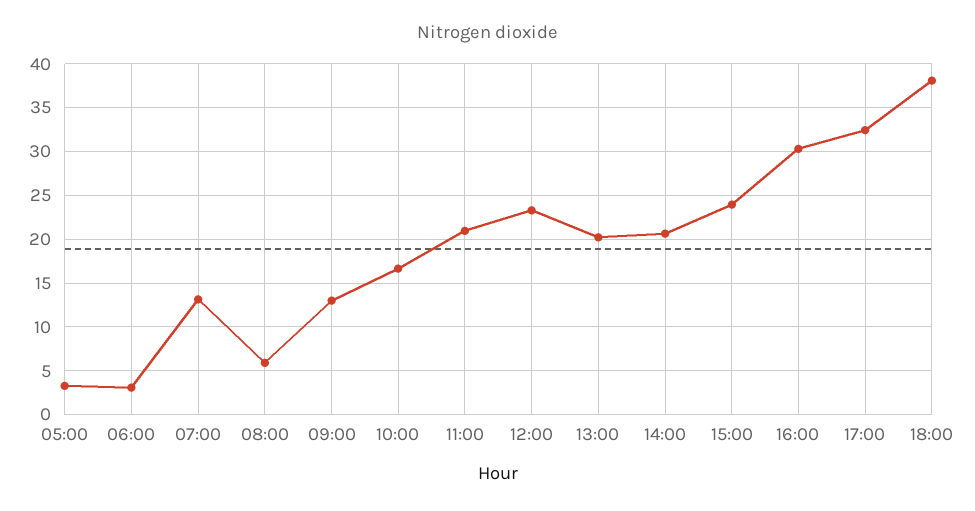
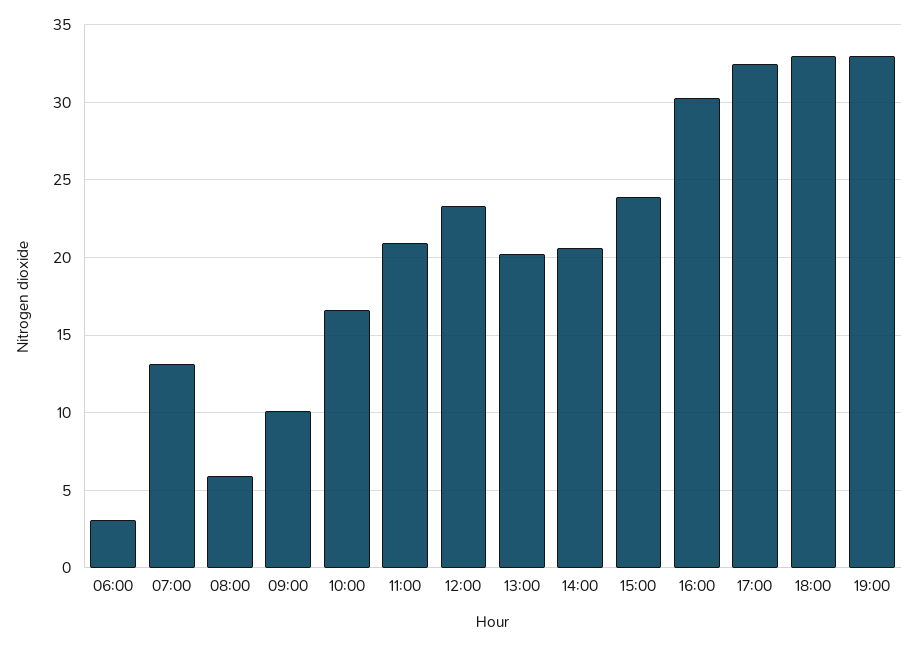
05:00: 3 -> none
09:00: 13 -> 10
18:00: 38 -> 33
19:00: none -> 33

